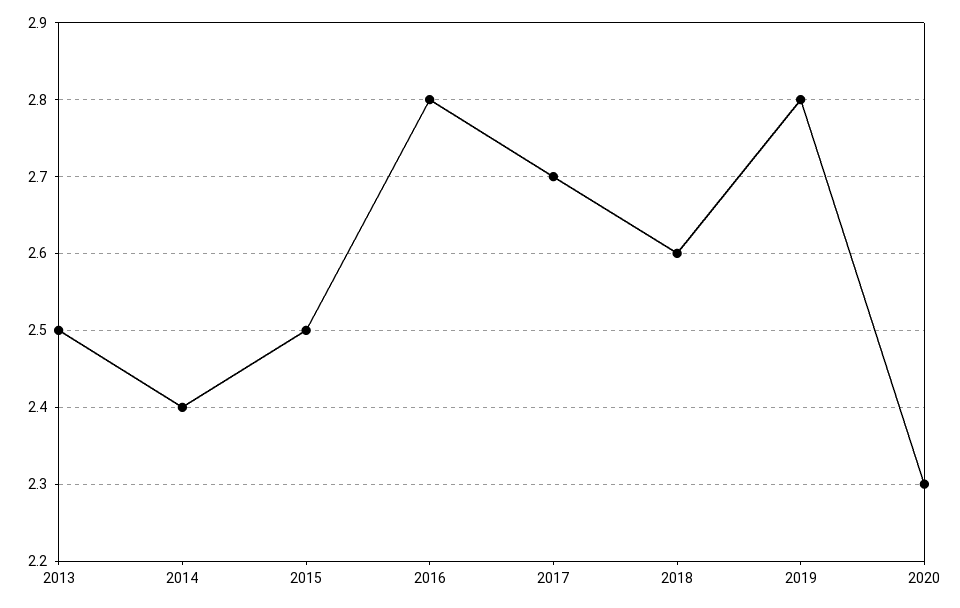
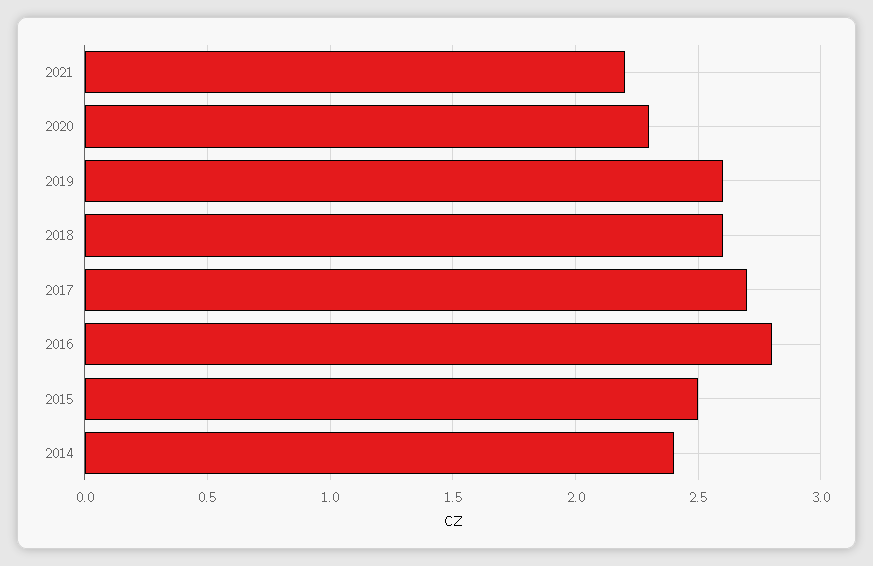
2013: 2.5 -> none
2019: 2.8 -> 2.6
2021: none -> 2.2

